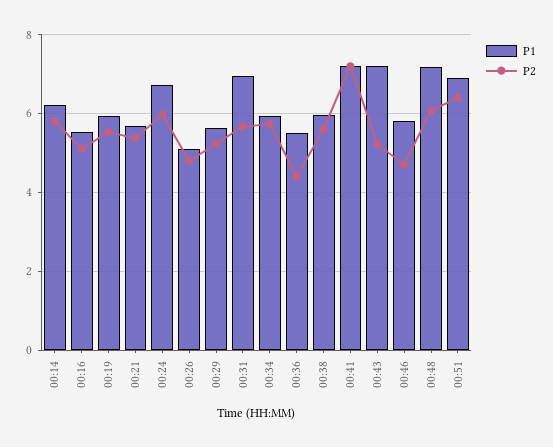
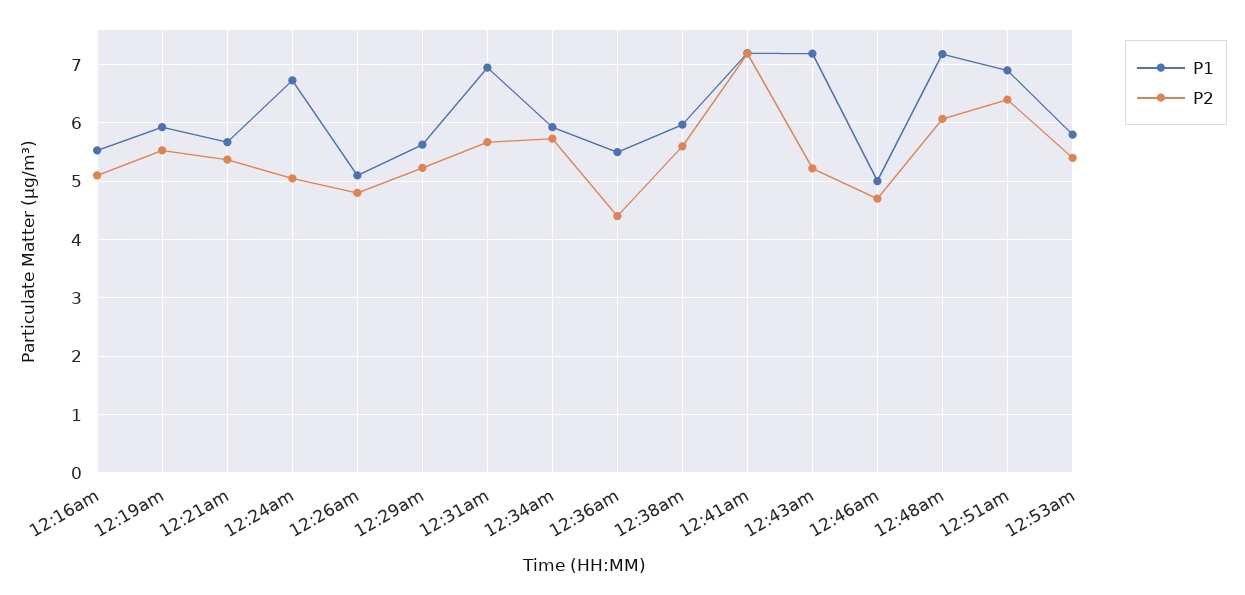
P1, 00:14: 6.2 -> none
P2, 00:14: 5.8 -> none
P2, 00:24: 6 -> 5
P1, 00:46: 5.8 -> 5
P1, 12:53am: none -> 5.8
P2, 12:53am: none -> 5.4

